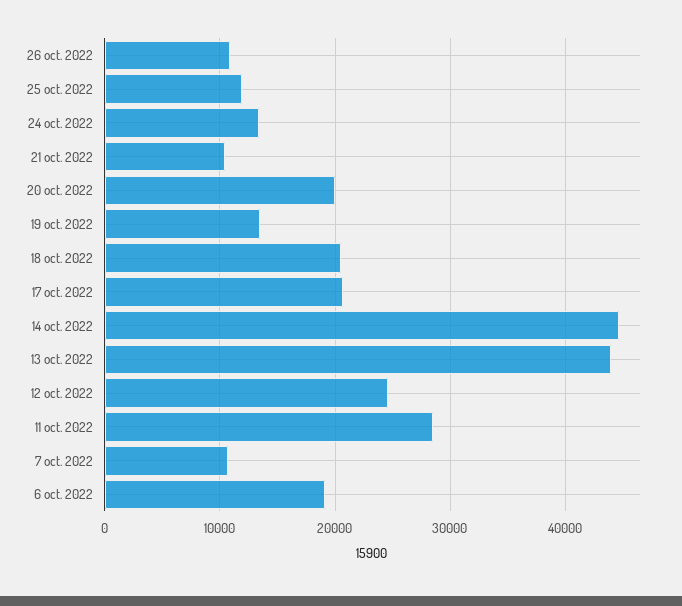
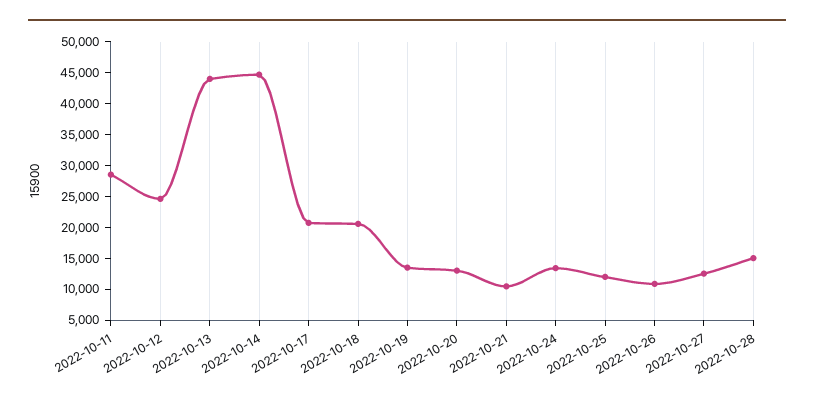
20 oct. 2022: 20000 -> 12500
7 oct. 2022: 11000 -> none
6 oct. 2022: 19000 -> none
2022-10-27: none -> 12500
2022-10-28: none -> 15000

